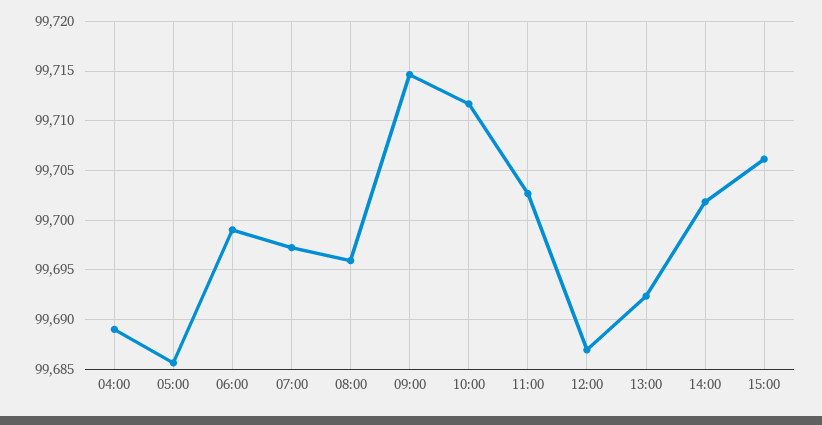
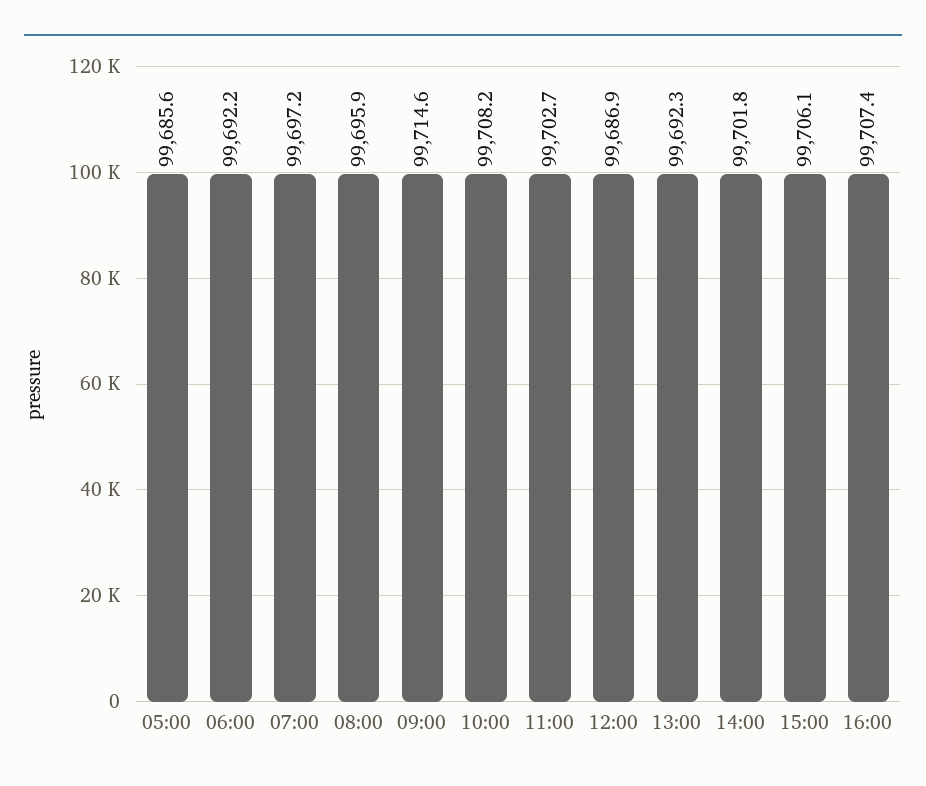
04:00: 99689 -> none
06:00: 99699 -> 99692.2
10:00: 99712 -> 99708.2
16:00: none -> 99707.4

